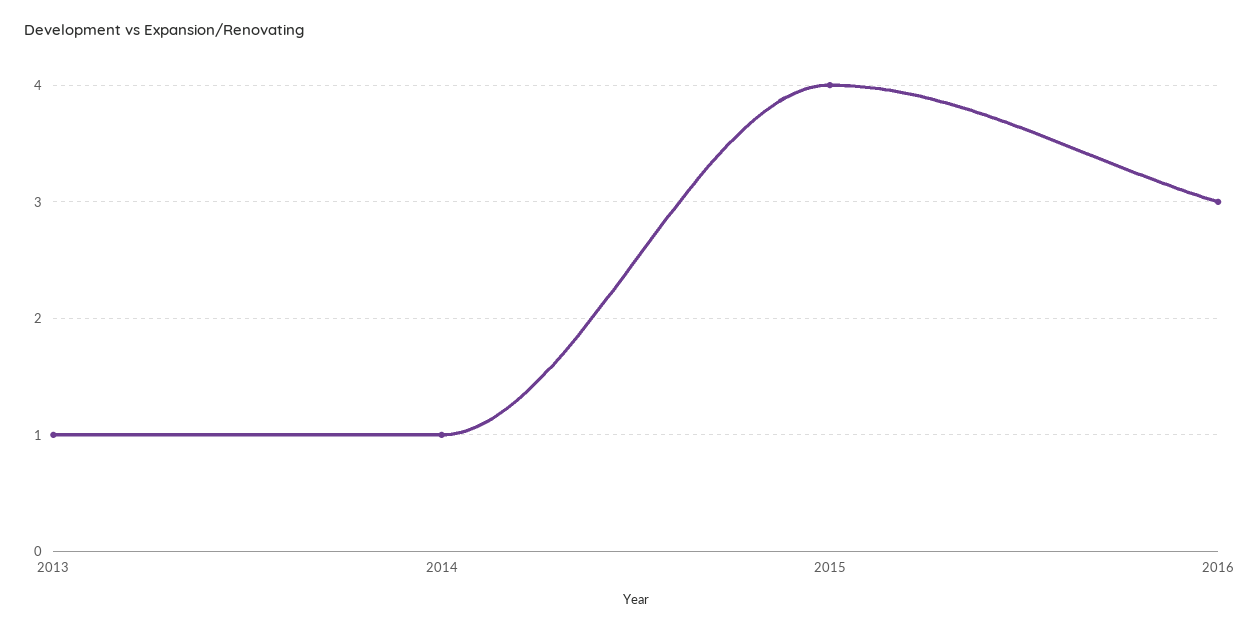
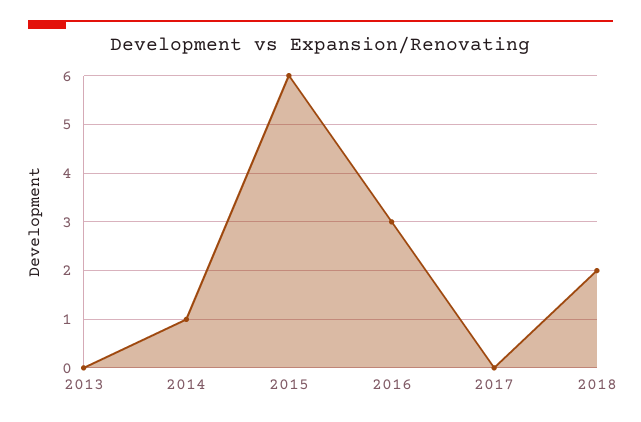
2013: 1 -> 0
2015: 4 -> 6
2017: none -> 0
2018: none -> 2

